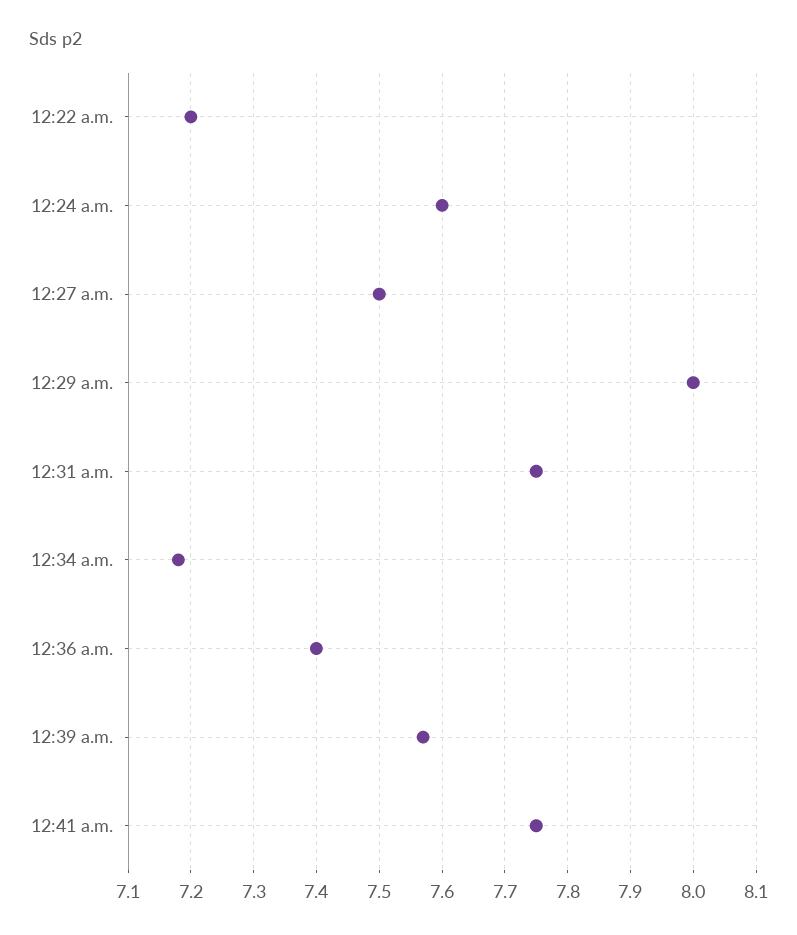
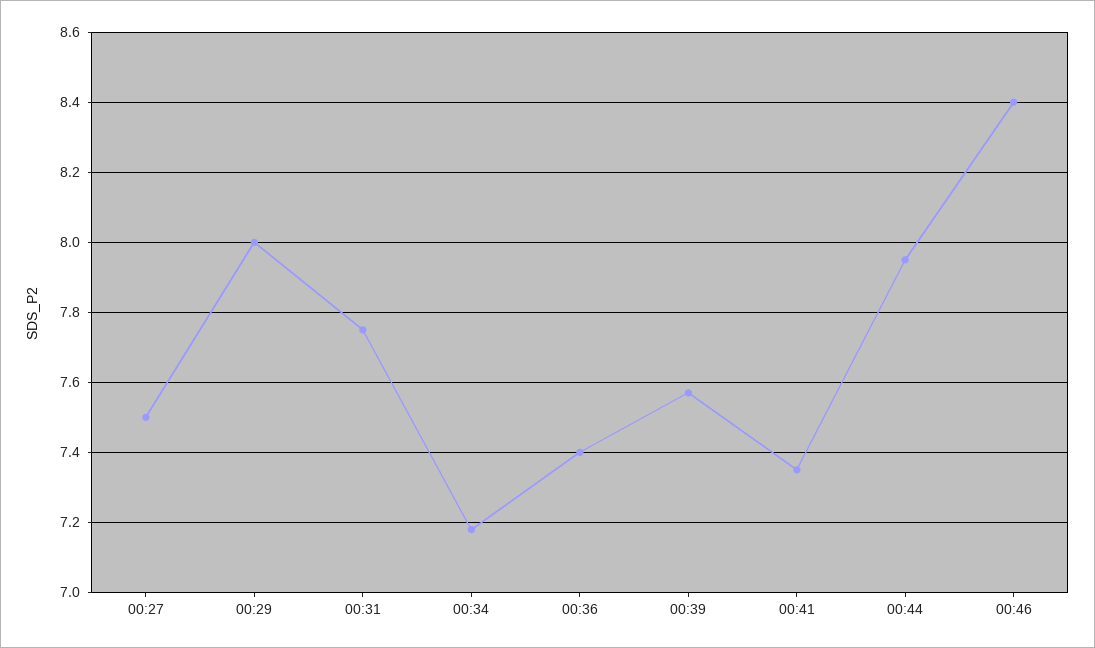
12:22 a.m.: 7.2 -> none
12:24 a.m.: 7.6 -> none
12:41 a.m.: 7.75 -> 7.35
00:44: none -> 7.95
00:46: none -> 8.4

